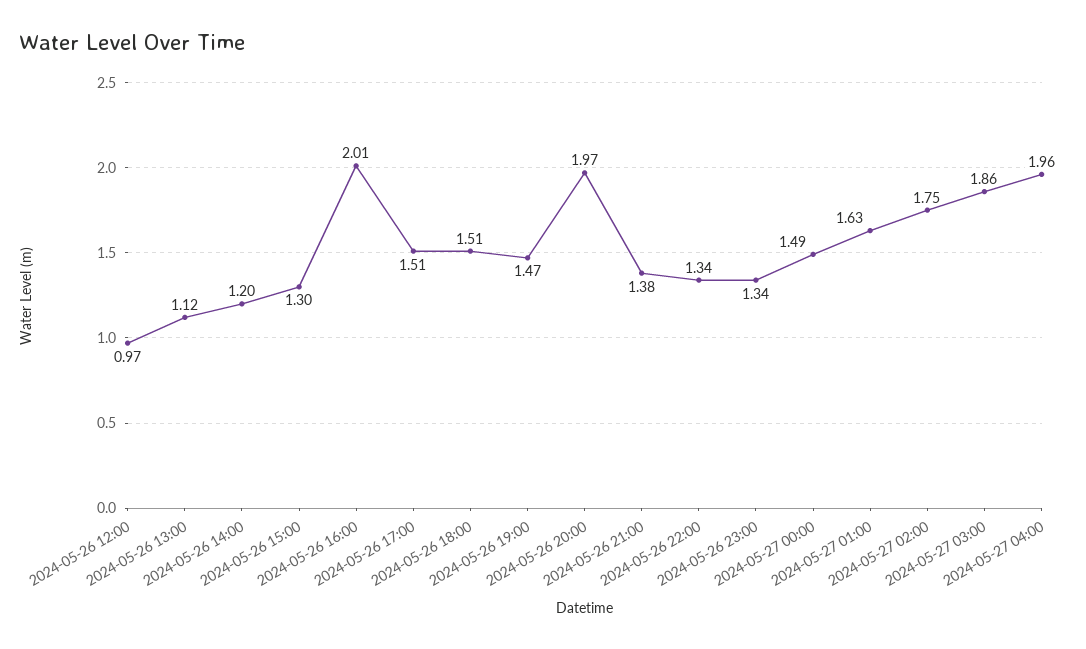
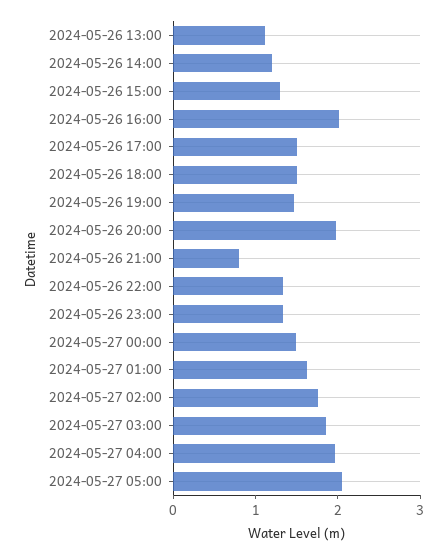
2024-05-26 12:00: 0.97 -> none
2024-05-26 21:00: 1.38 -> 0.8
2024-05-27 05:00: none -> 2

